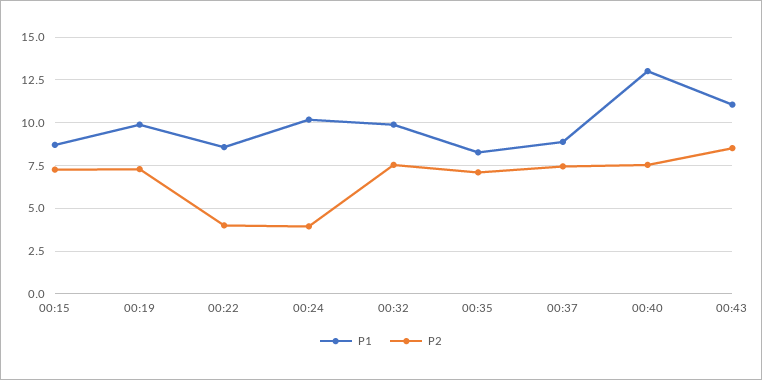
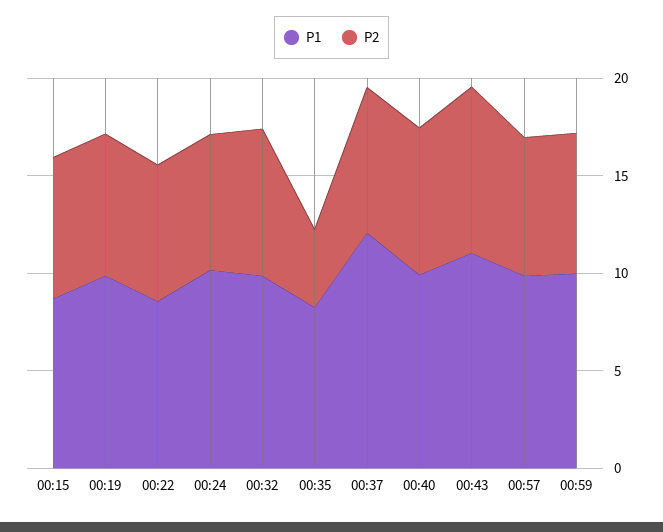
P2, 00:22: 4 -> 7
P2, 00:24: 4 -> 7
P2, 00:35: 7 -> 4
P1, 00:37: 9 -> 12
P1, 00:40: 13 -> 10
P1, 00:57: none -> 10
P2, 00:57: none -> 7
P1, 00:59: none -> 10
P2, 00:59: none -> 7

